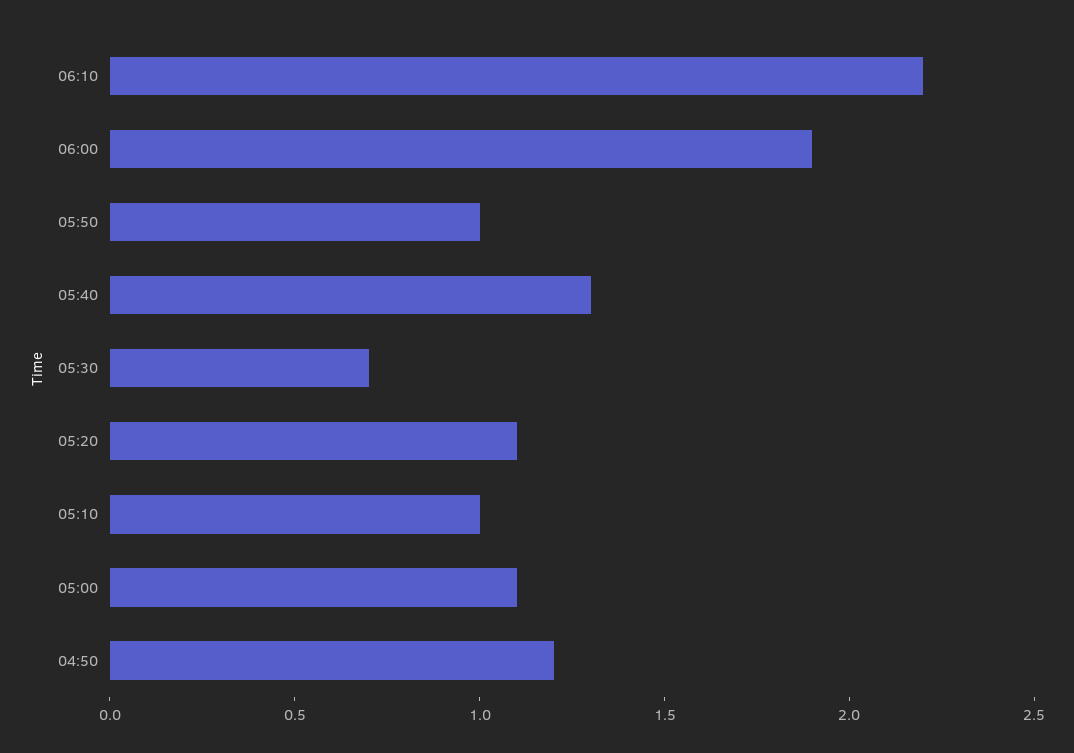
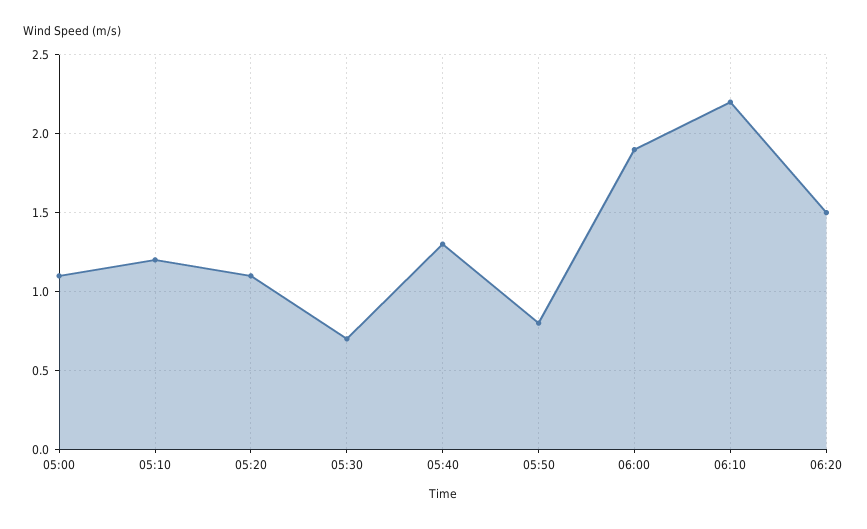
05:50: 1 -> 0.8
05:10: 1 -> 1.2
04:50: 1.2 -> none
06:20: none -> 1.5

